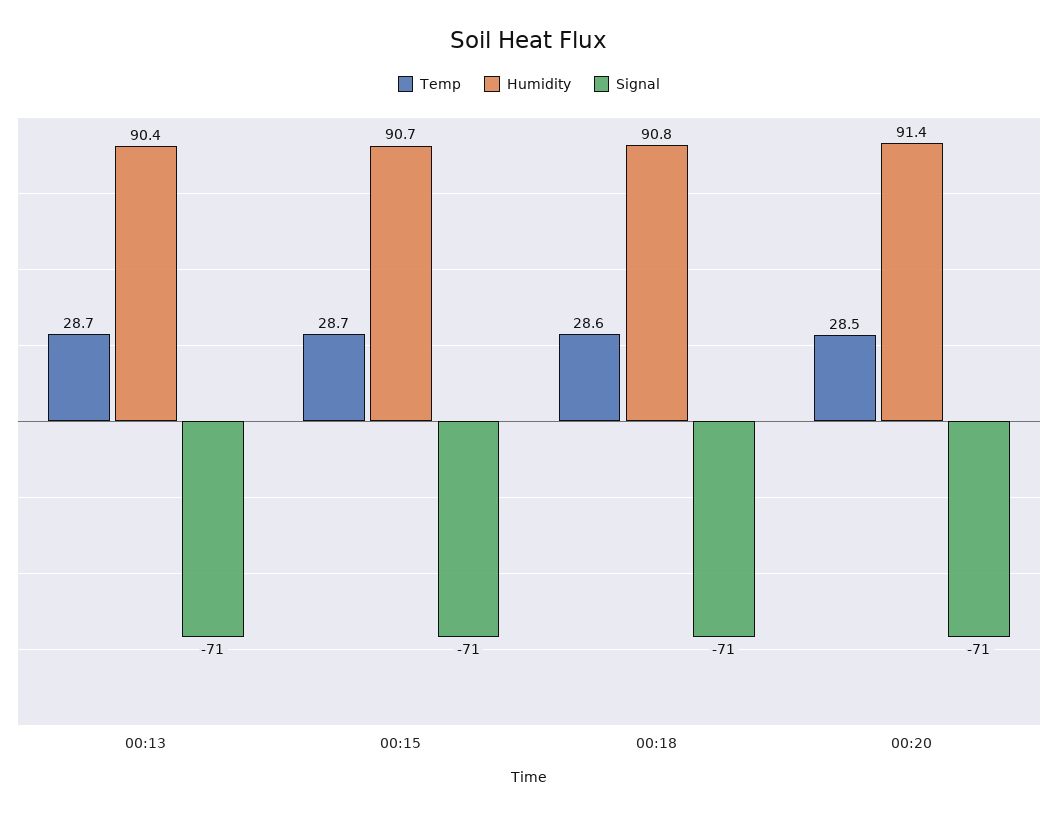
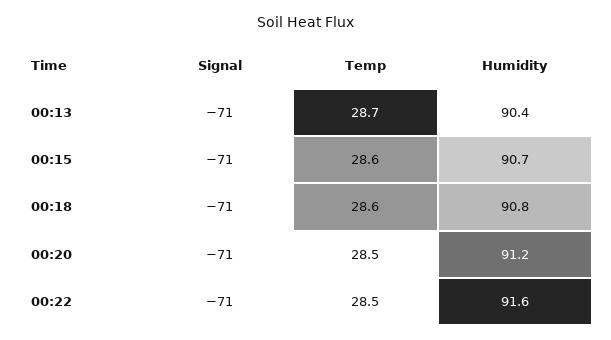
Temp, 00:15: 28.7 -> 28.6
Humidity, 00:20: 91.4 -> 91.2
Signal, 00:22: none -> -71
Temp, 00:22: none -> 28.5
Humidity, 00:22: none -> 91.6

